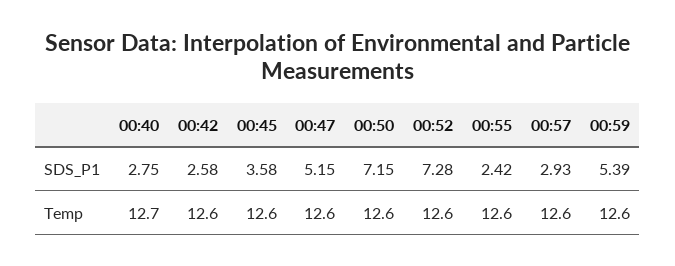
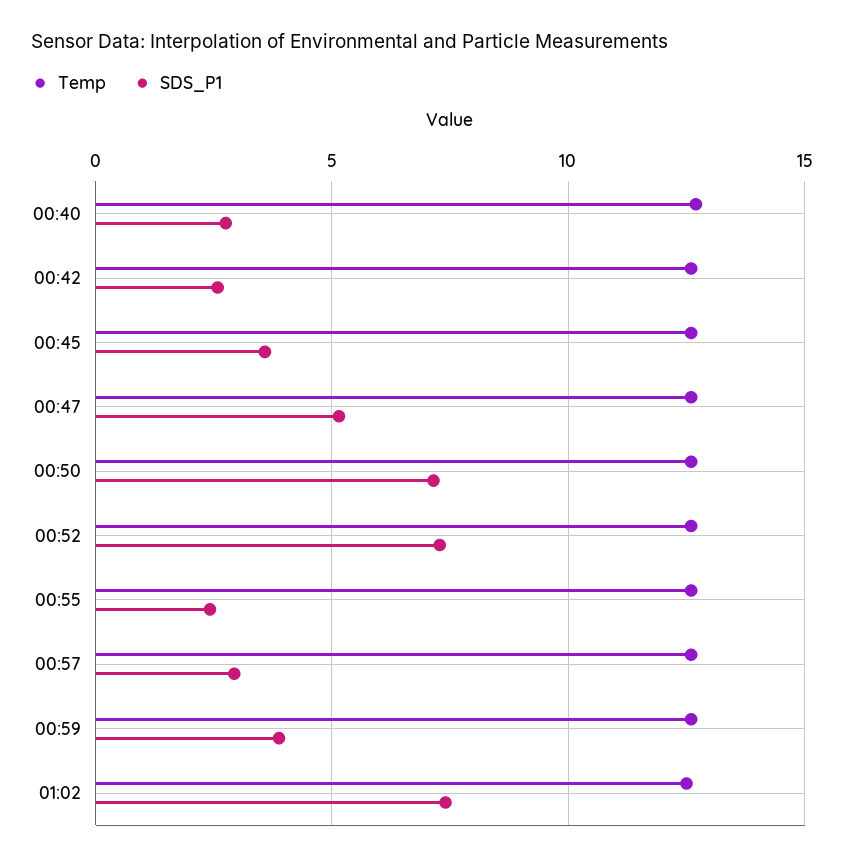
SDS_P1, 00:59: 5.39 -> 4
Temp, 01:02: none -> 12.5
SDS_P1, 01:02: none -> 7.5

